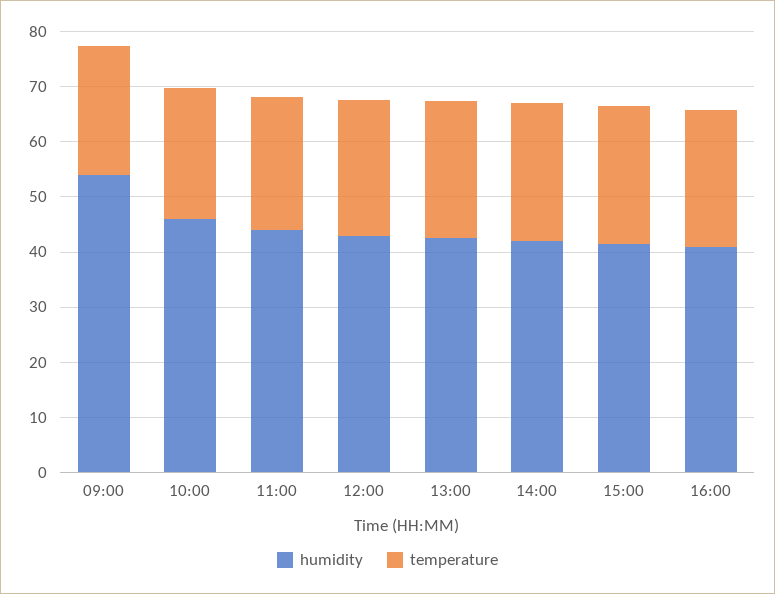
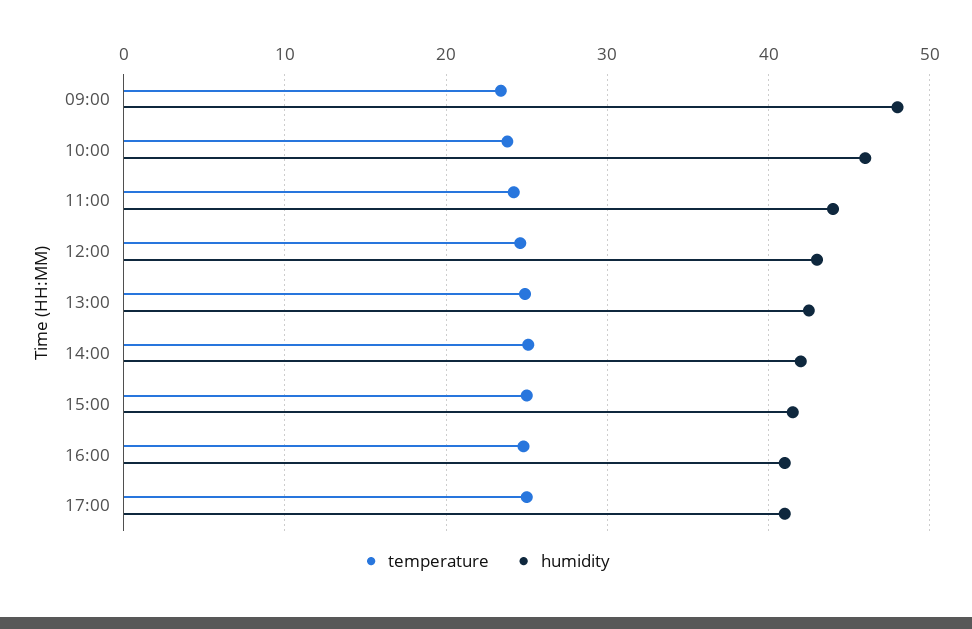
humidity, 09:00: 54 -> 48
temperature, 17:00: none -> 25
humidity, 17:00: none -> 41

